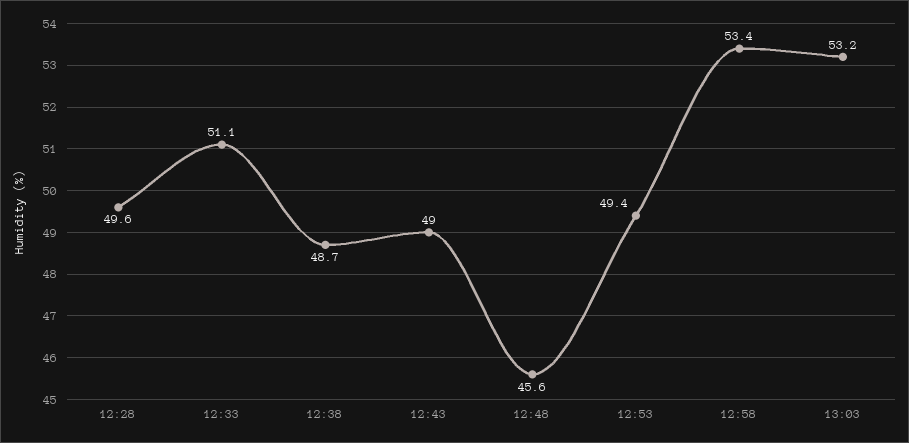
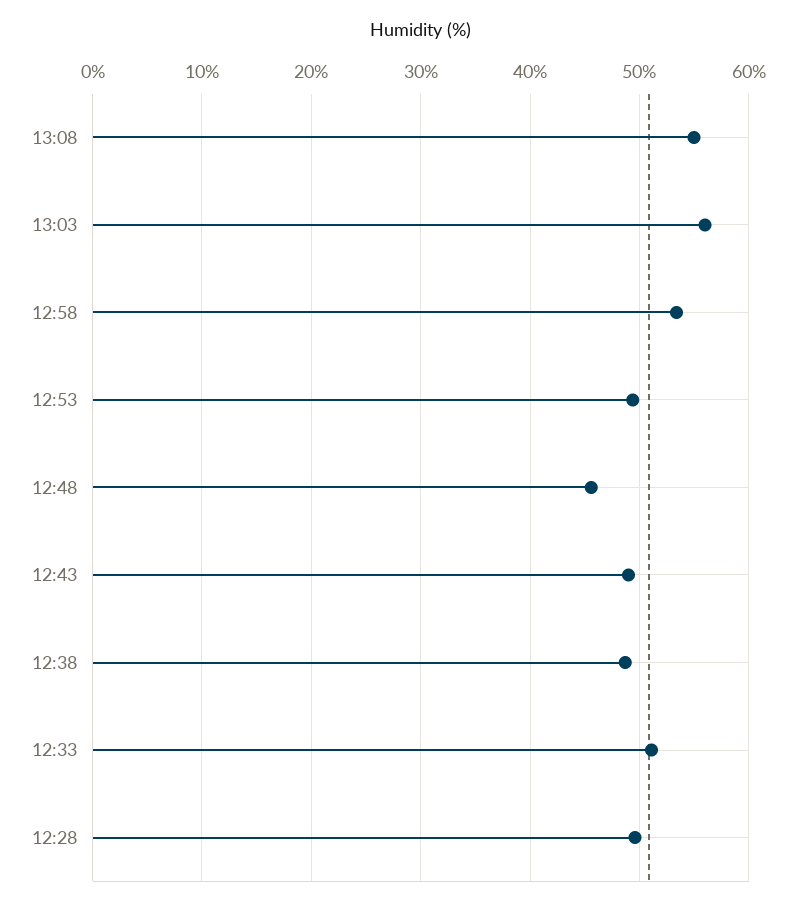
13:03: 53.2 -> 56
13:08: none -> 55

